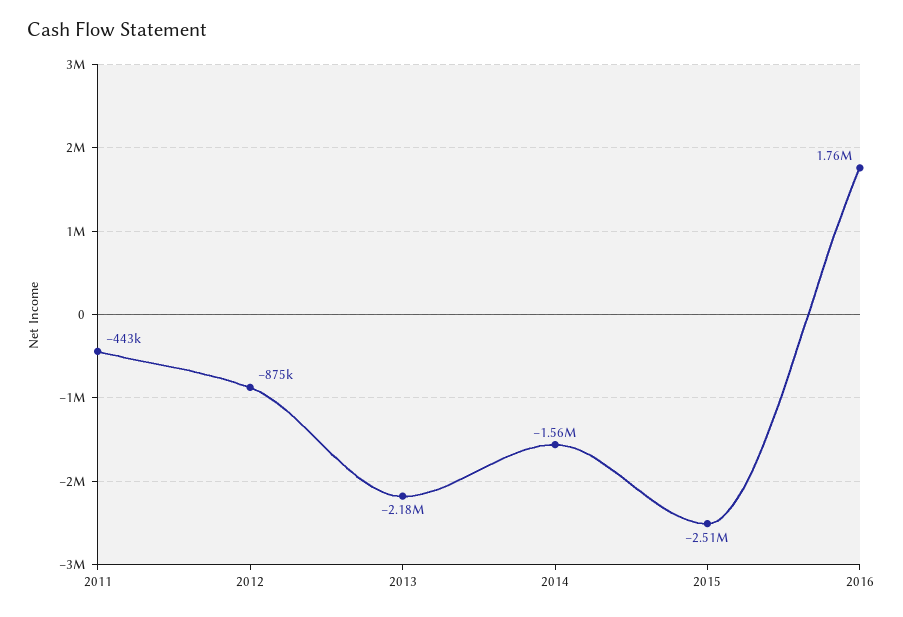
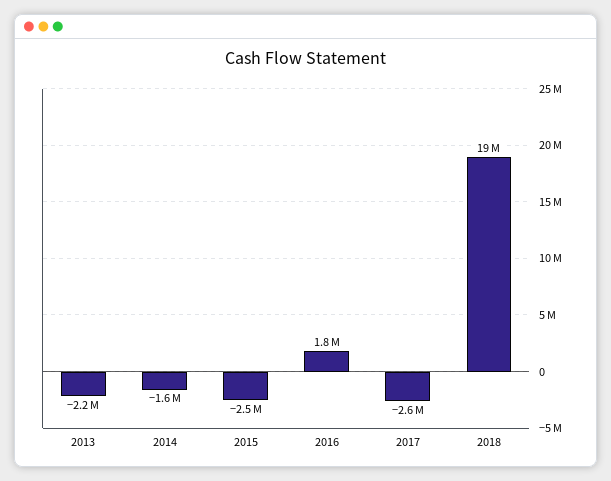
2011: -443000 -> none
2012: -875000 -> none
2017: none -> -2600000
2018: none -> 19000000

